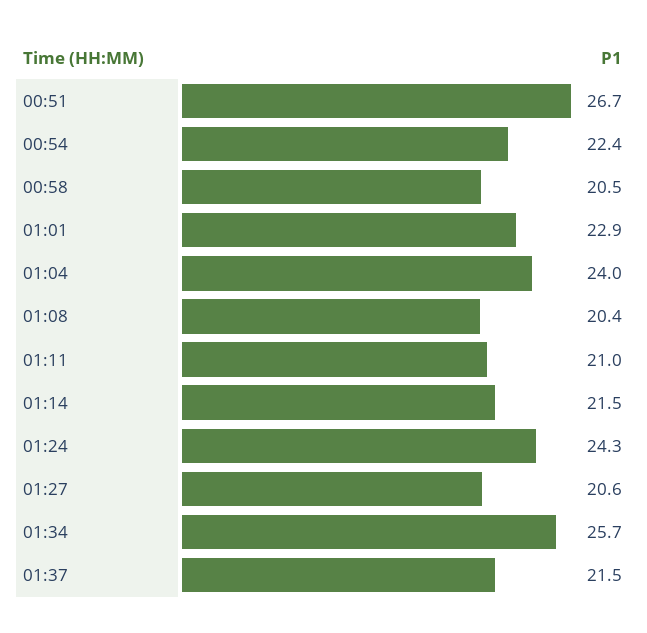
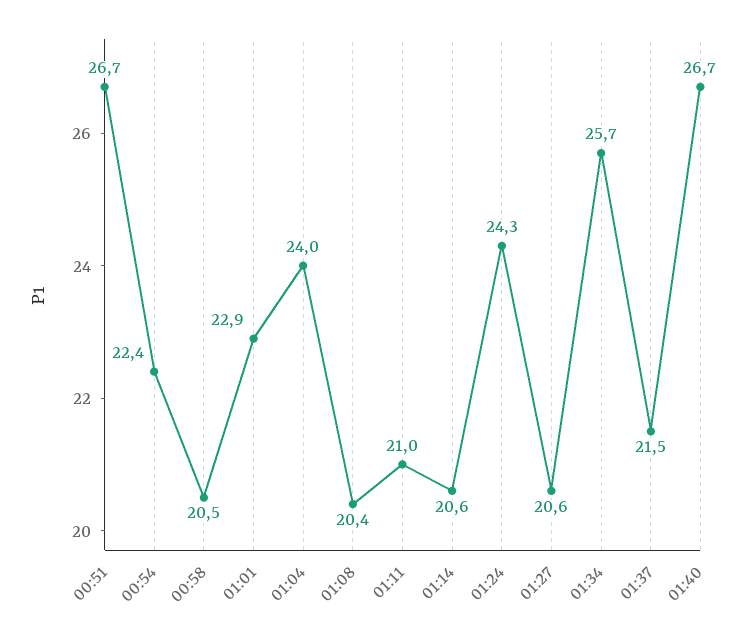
01:14: 21.5 -> 20.6
01:40: none -> 26.7

